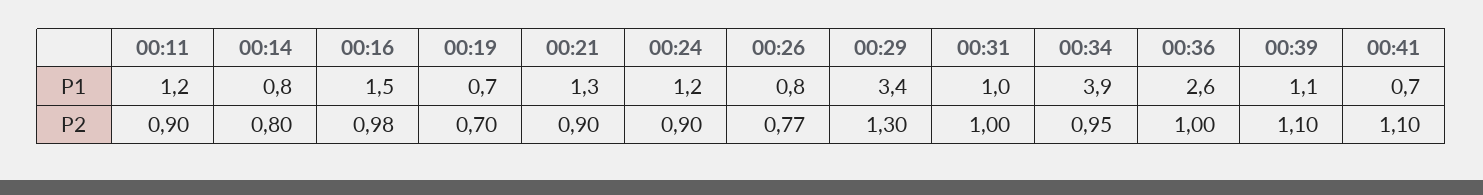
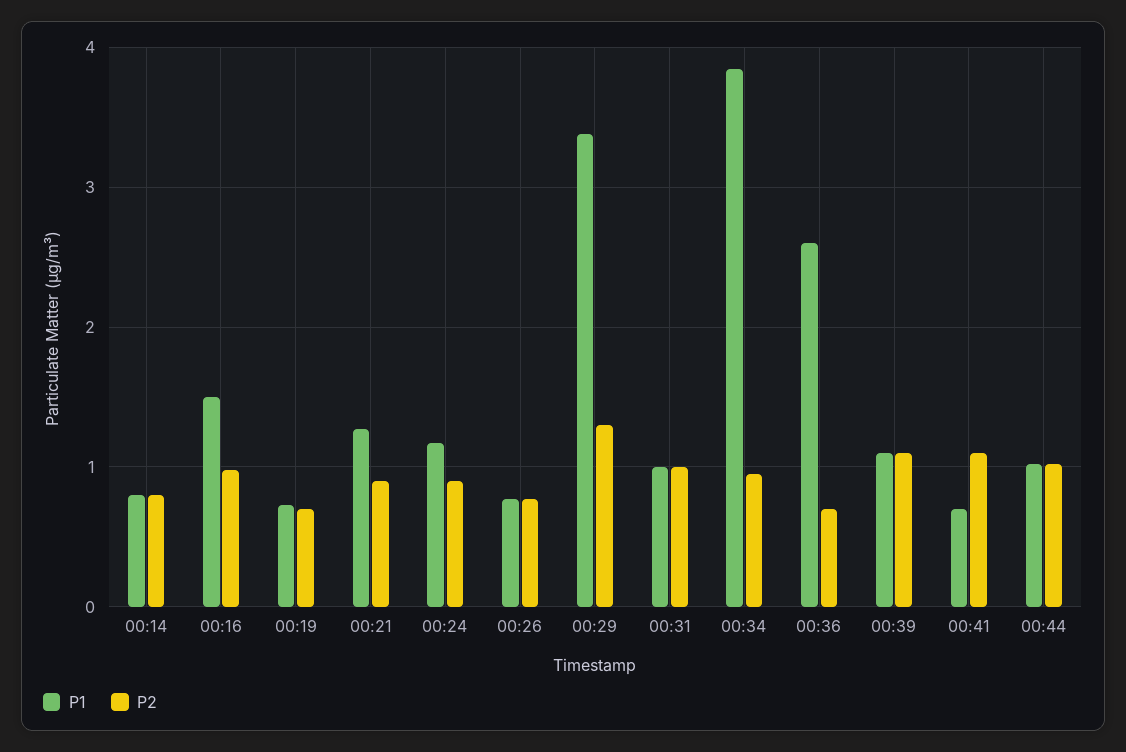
P1, 00:11: 1.2 -> none
P2, 00:11: 0.9 -> none
P2, 00:36: 1 -> 0.7
P1, 00:44: none -> 1
P2, 00:44: none -> 1

